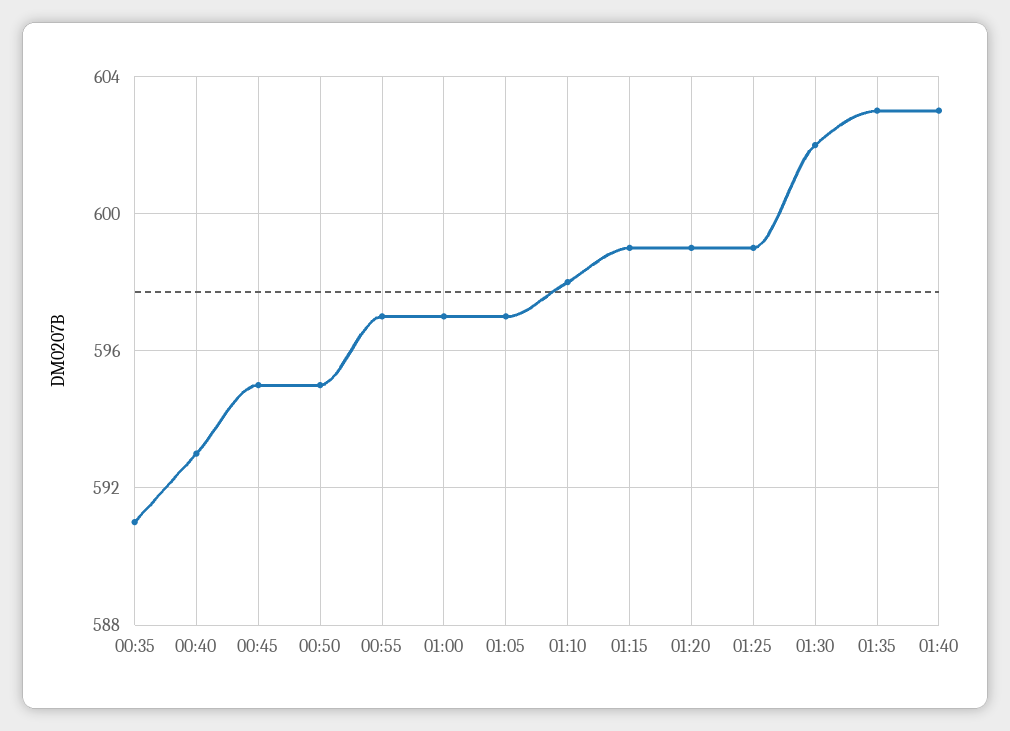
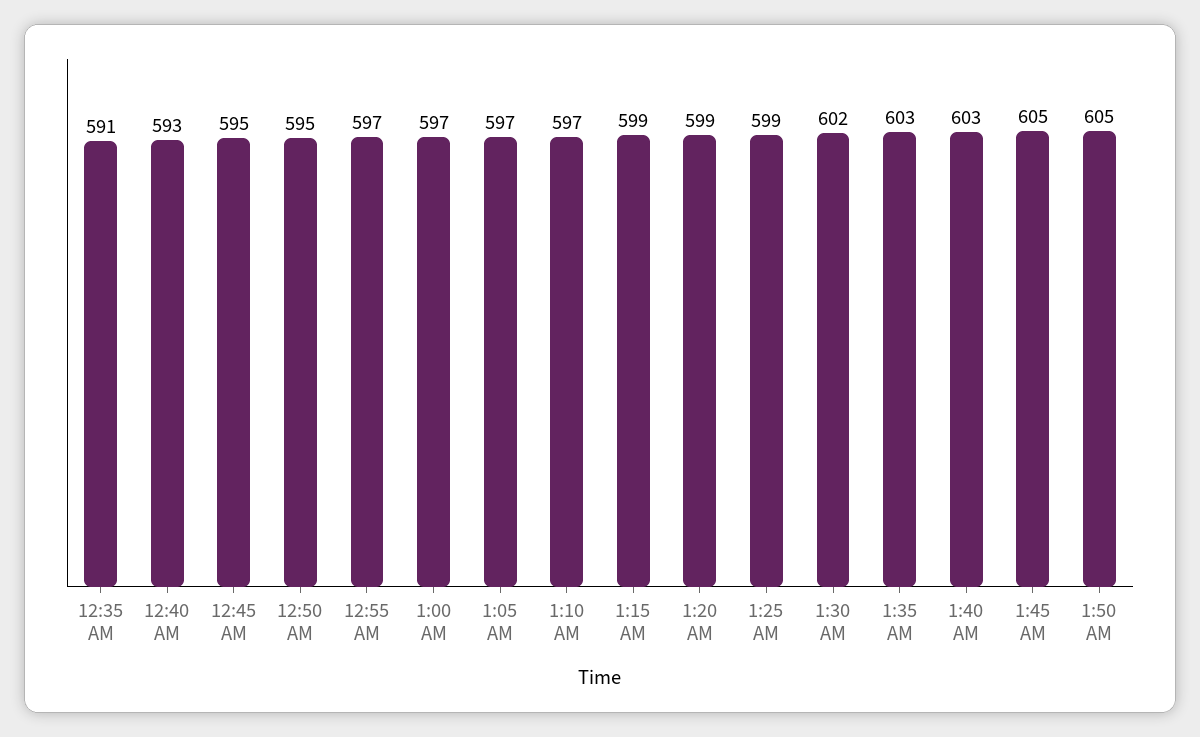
01:10: 598 -> 597
1:45 AM: none -> 605
1:50 AM: none -> 605

